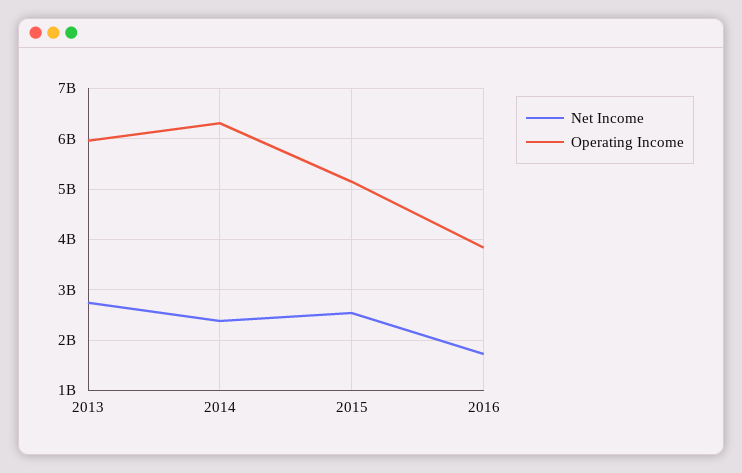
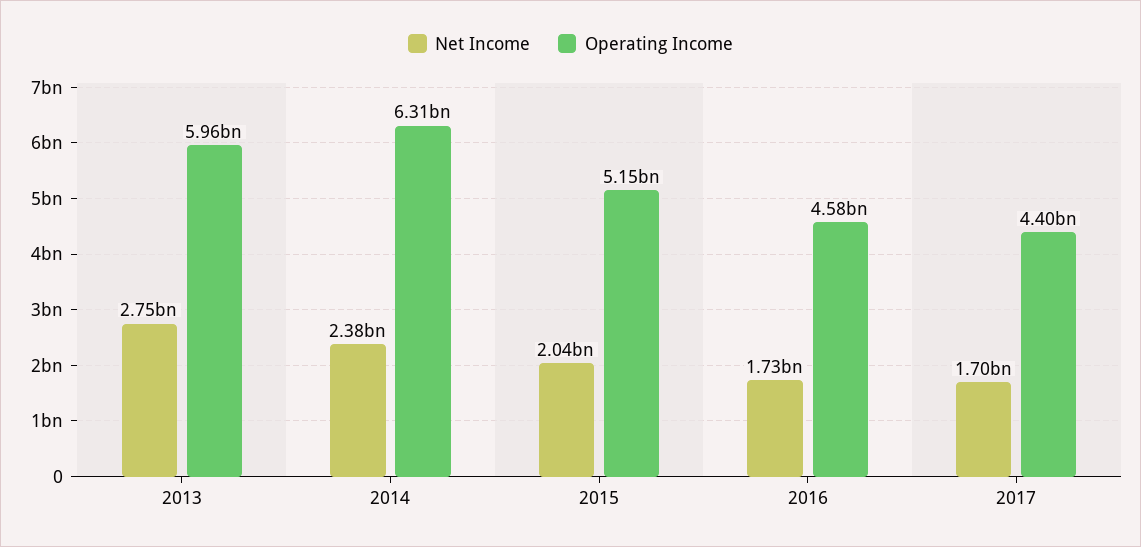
Net Income, 2015: 2600000000 -> 2040000000
Operating Income, 2016: 3800000000 -> 4580000000
Net Income, 2017: none -> 1700000000
Operating Income, 2017: none -> 4400000000

